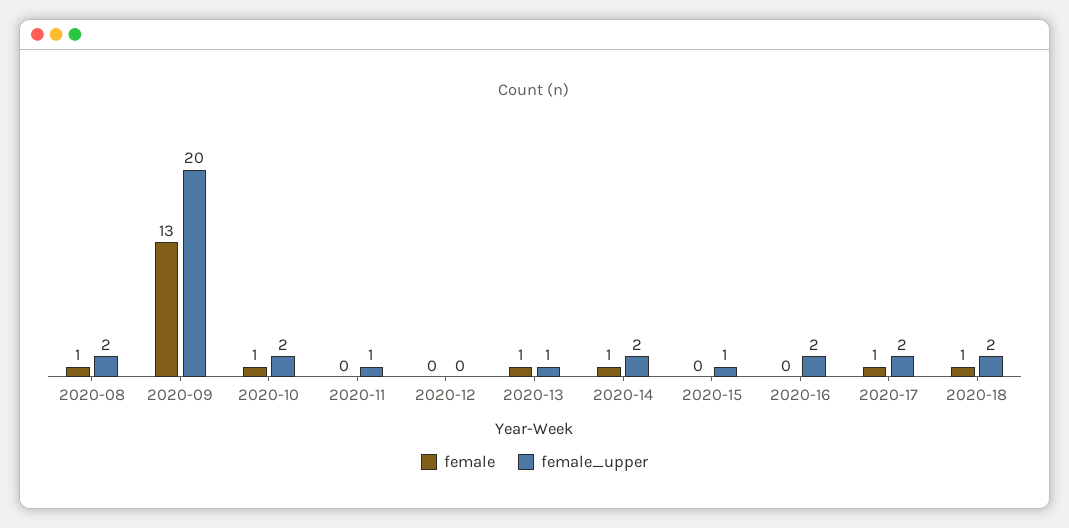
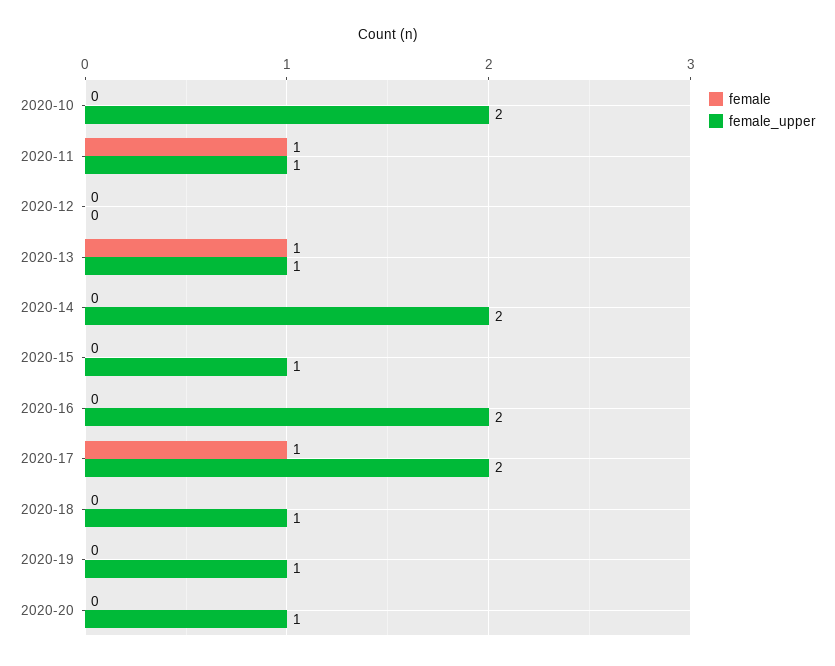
female, 2020-08: 1 -> none
female_upper, 2020-08: 2 -> none
female, 2020-09: 13 -> none
female_upper, 2020-09: 20 -> none
female, 2020-10: 1 -> 0
female, 2020-11: 0 -> 1
female, 2020-14: 1 -> 0
female, 2020-18: 1 -> 0
female_upper, 2020-18: 2 -> 1
female, 2020-19: none -> 0
female_upper, 2020-19: none -> 1
female, 2020-20: none -> 0
female_upper, 2020-20: none -> 1

